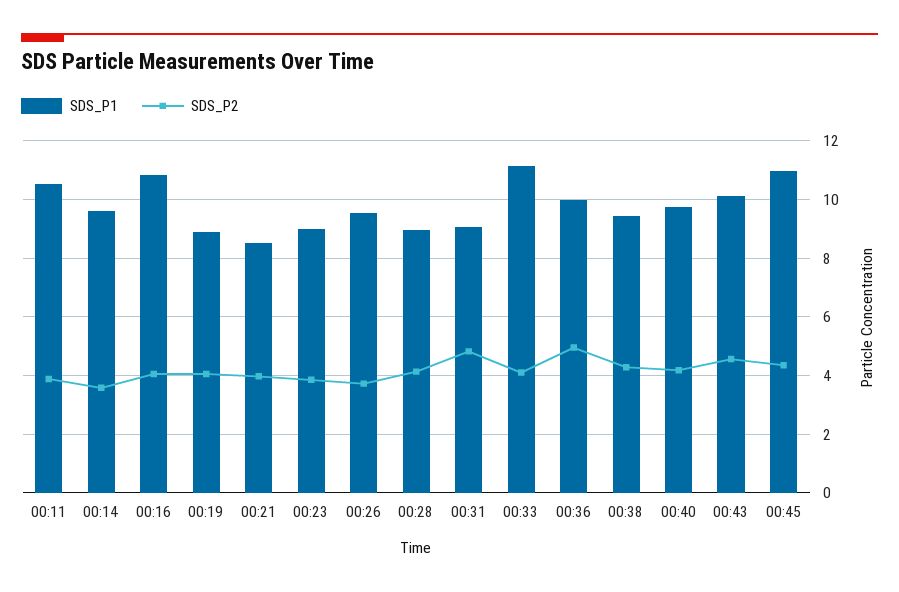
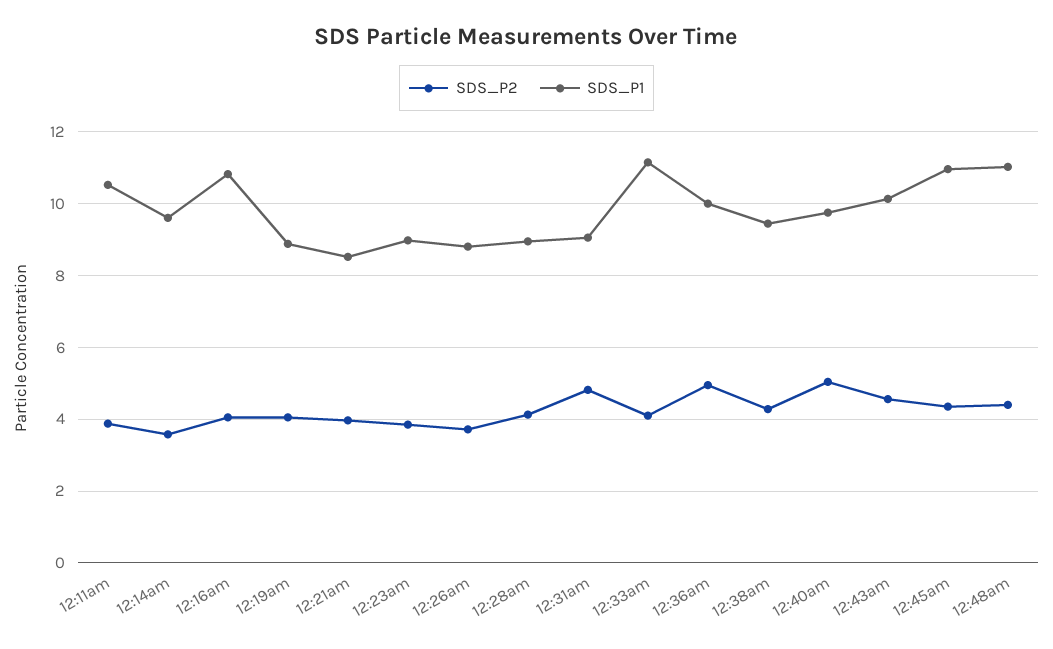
SDS_P1, 00:26: 9.5 -> 8.8
SDS_P2, 00:40: 4.25 -> 5
SDS_P2, 12:48am: none -> 4.4
SDS_P1, 12:48am: none -> 11

